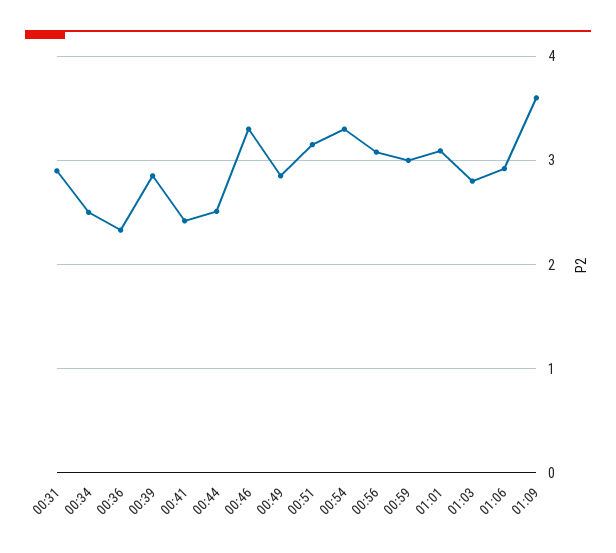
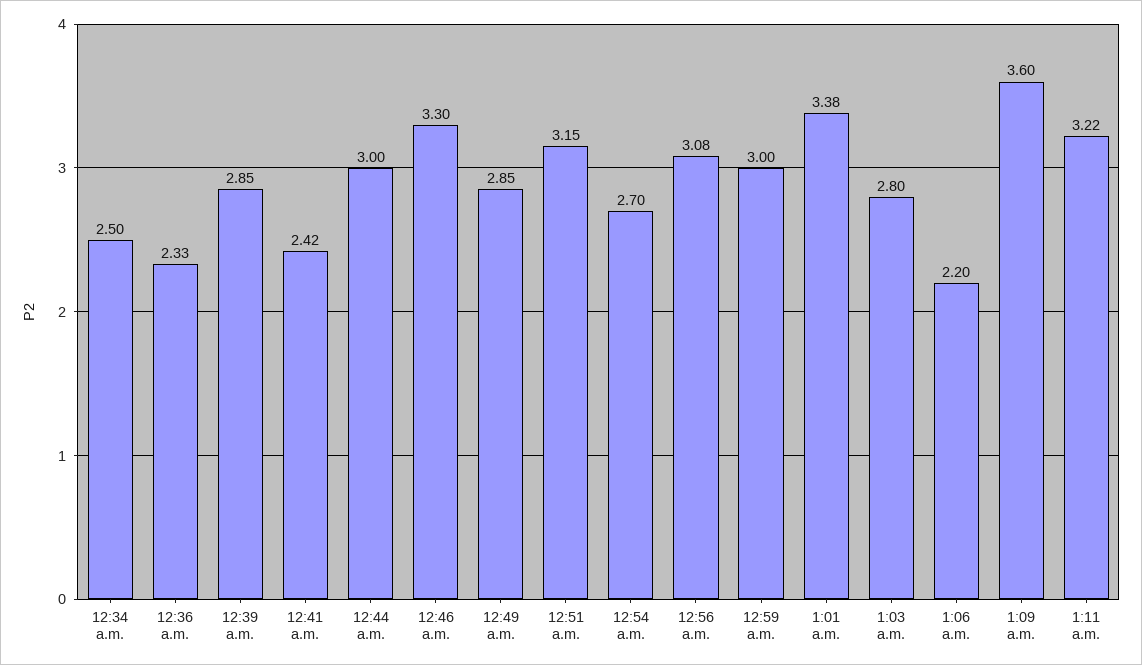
00:31: 2.9 -> none
00:44: 2.5 -> 3
00:54: 3.3 -> 2.7
01:01: 3.1 -> 3.38
01:06: 2.9 -> 2.2
1:11 a.m.: none -> 3.22

